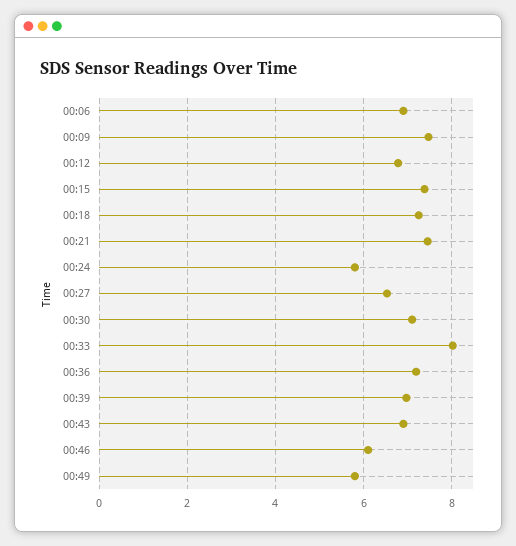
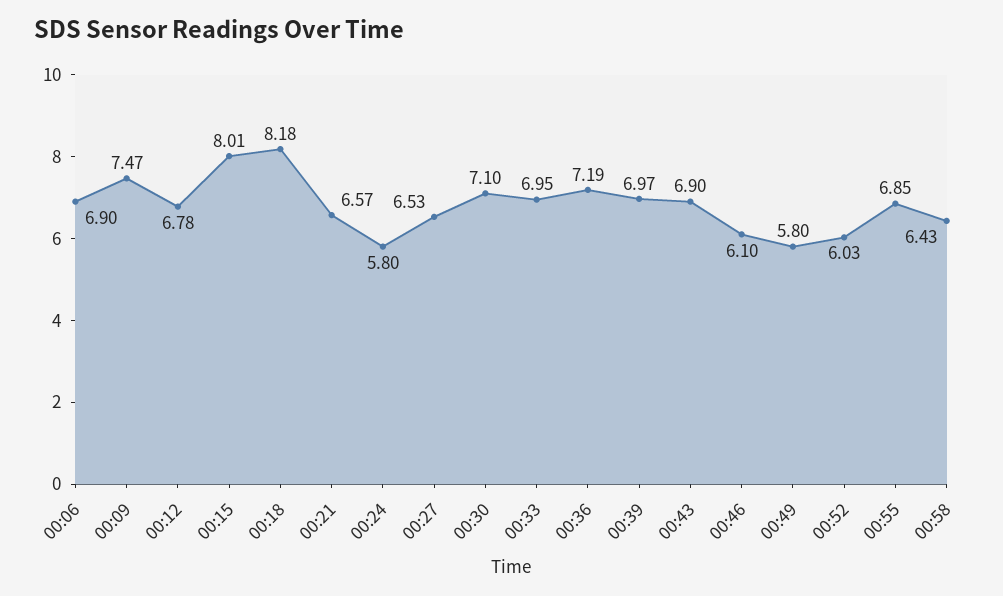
00:15: 7.4 -> 8.01
00:18: 7.2 -> 8.18
00:21: 7.4 -> 6.57
00:33: 8 -> 6.95
00:52: none -> 6.03
00:55: none -> 6.85
00:58: none -> 6.43

